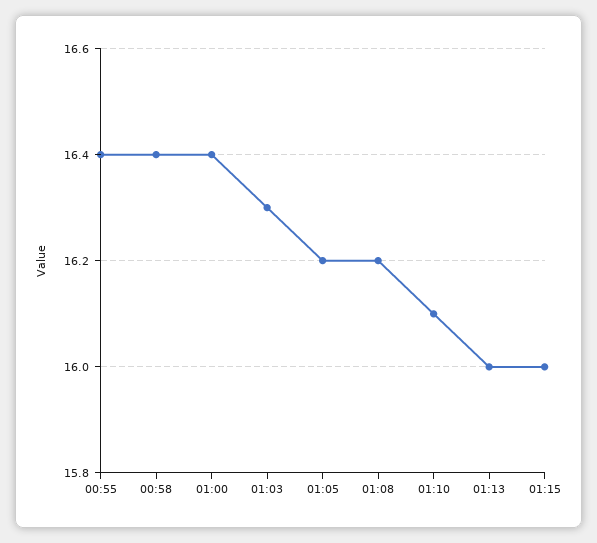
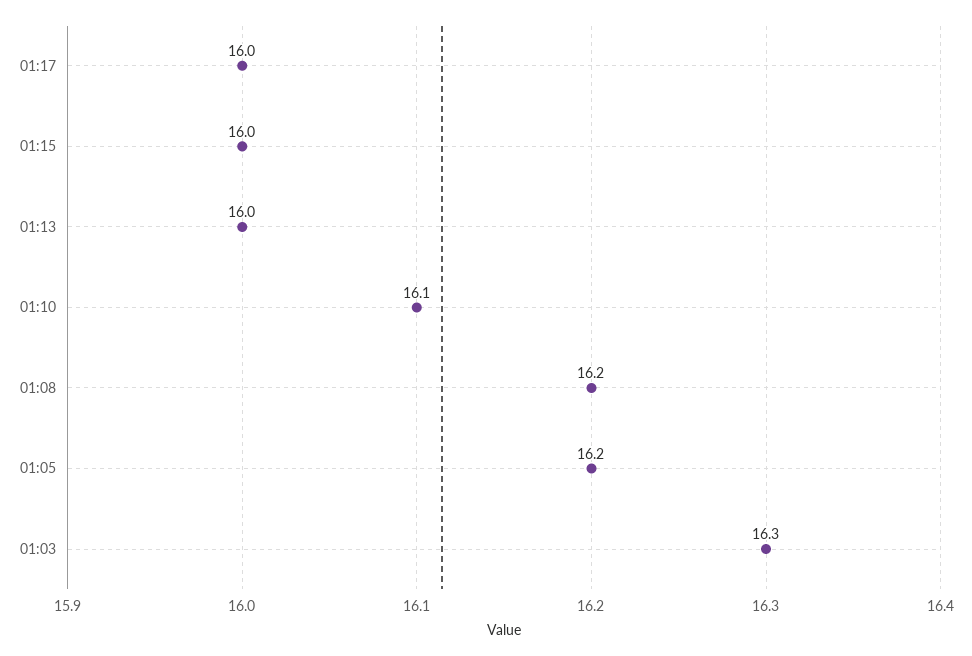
00:55: 16.4 -> none
00:58: 16.4 -> none
01:00: 16.4 -> none
01:17: none -> 16

